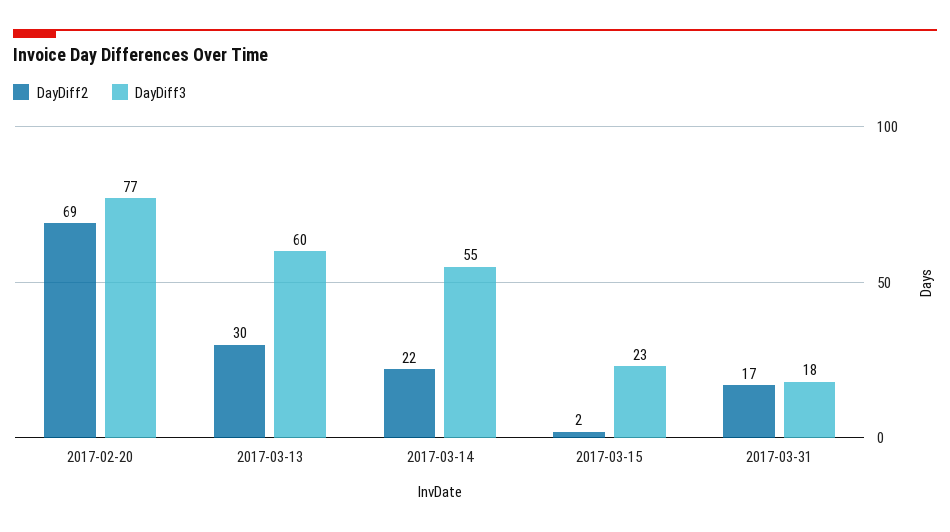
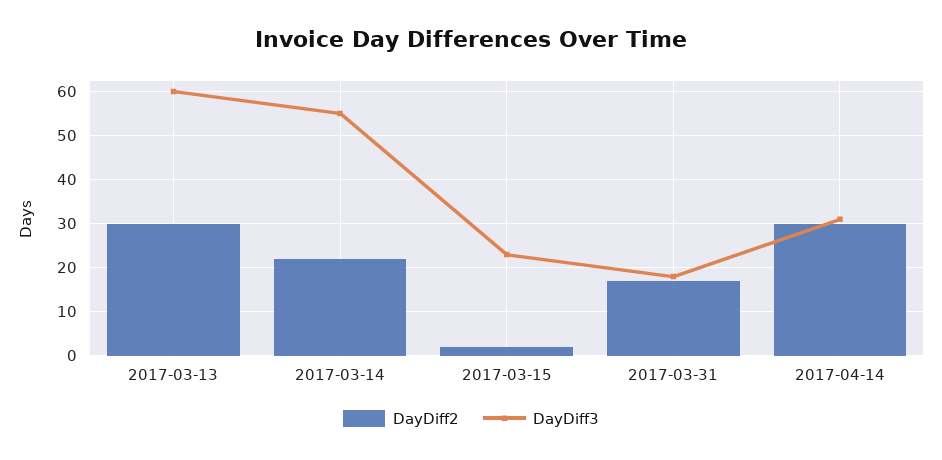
DayDiff2, 2017-02-20: 69 -> none
DayDiff3, 2017-02-20: 77 -> none
DayDiff2, 2017-04-14: none -> 30
DayDiff3, 2017-04-14: none -> 30

